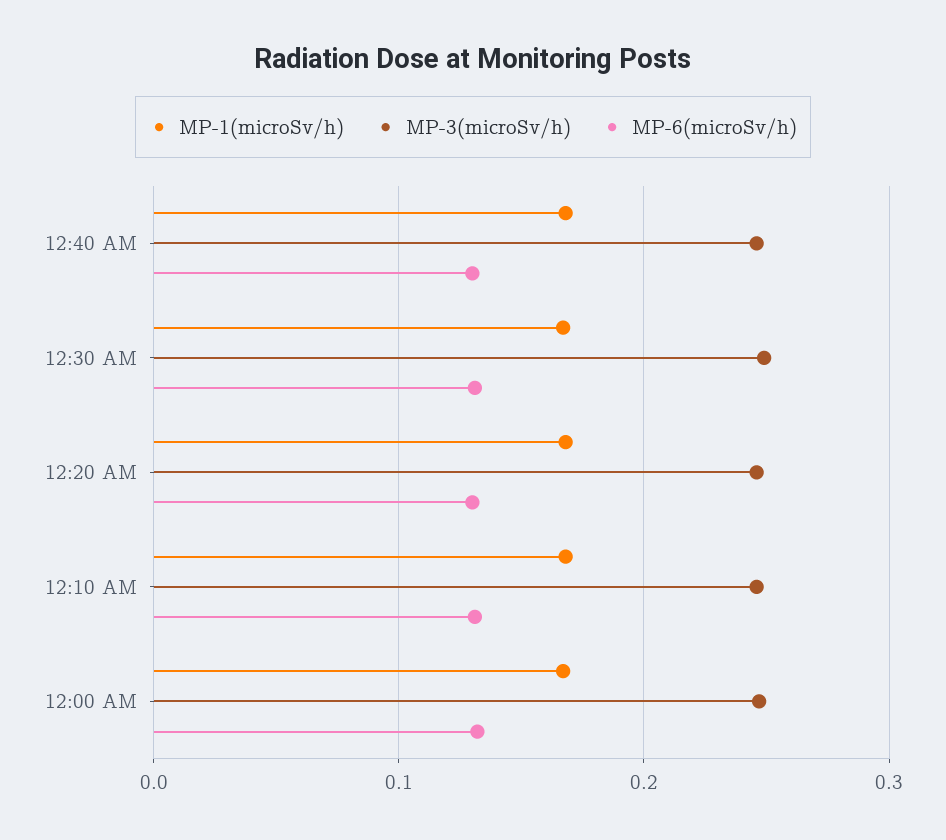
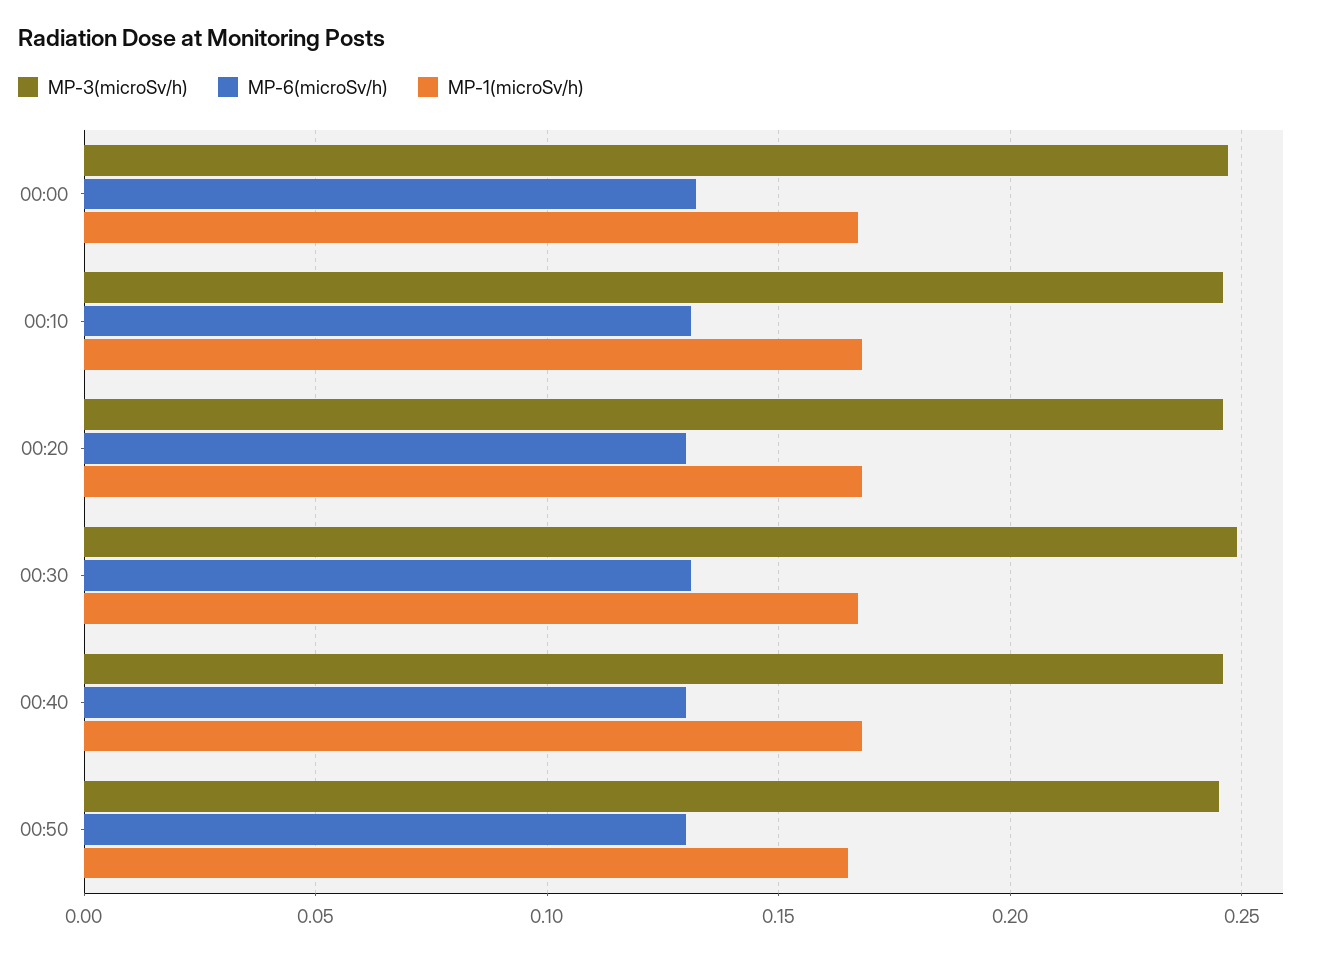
MP-3(microSv/h), 00:50: none -> 0.245
MP-6(microSv/h), 00:50: none -> 0.13
MP-1(microSv/h), 00:50: none -> 0.165

